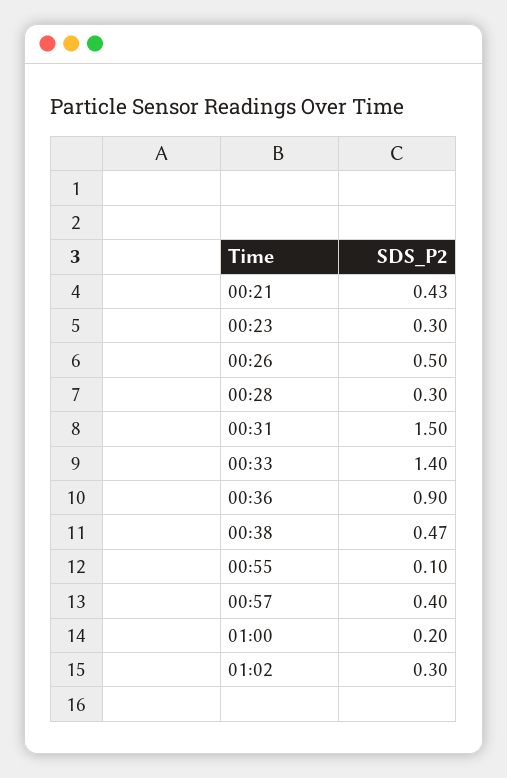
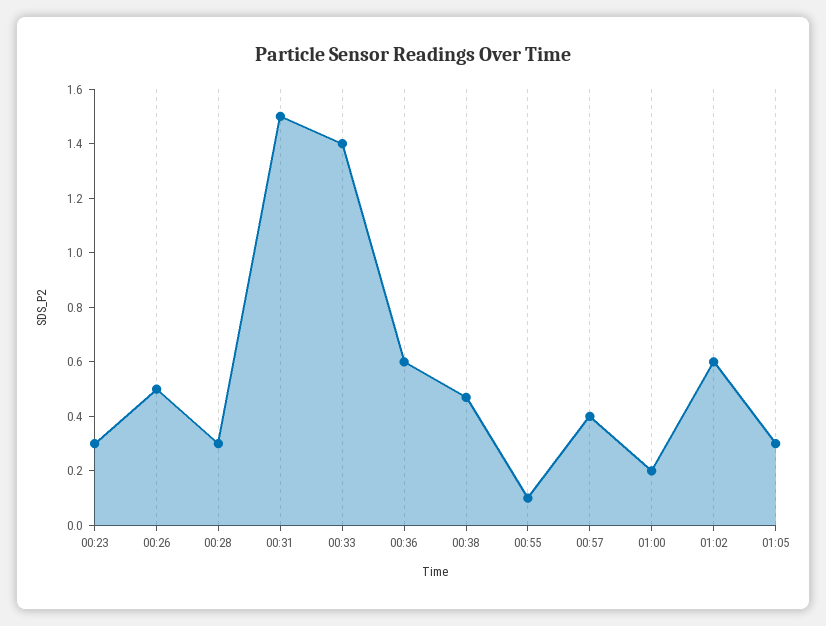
00:21: 0.43 -> none
00:36: 0.9 -> 0.6
01:02: 0.3 -> 0.6
01:05: none -> 0.3

